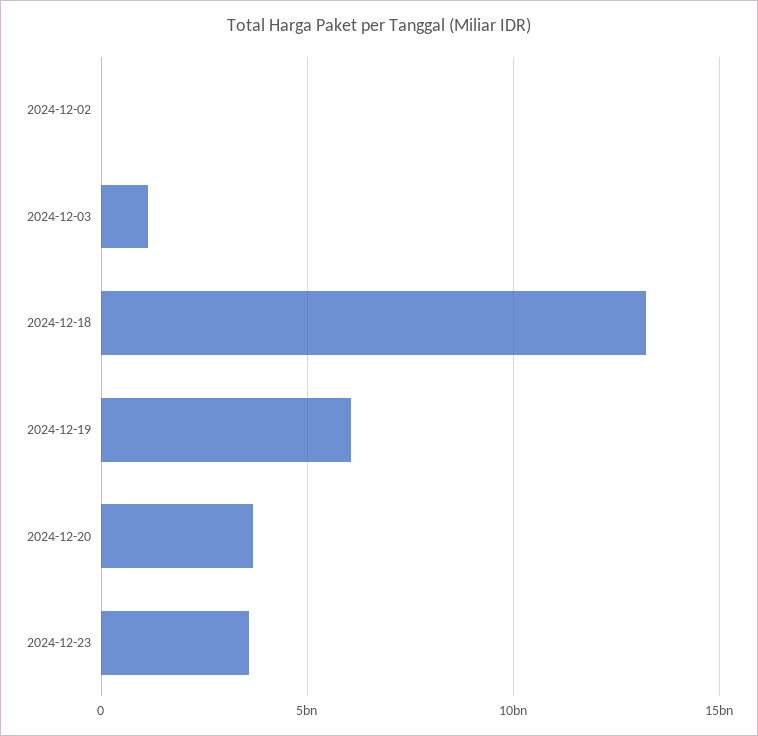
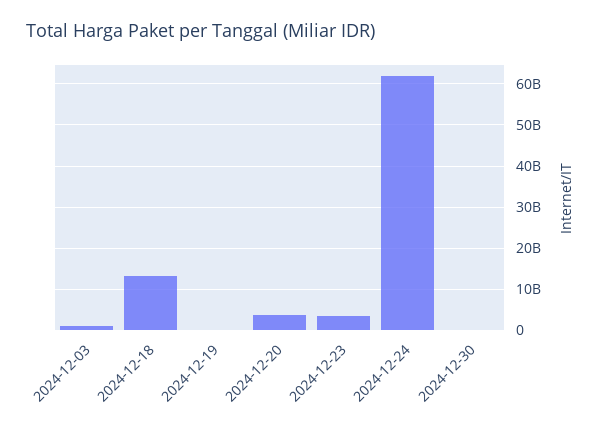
2024-12-02: 0 -> none
2024-12-19: 6000000000 -> 0
2024-12-24: none -> 62000000000
2024-12-30: none -> 0

